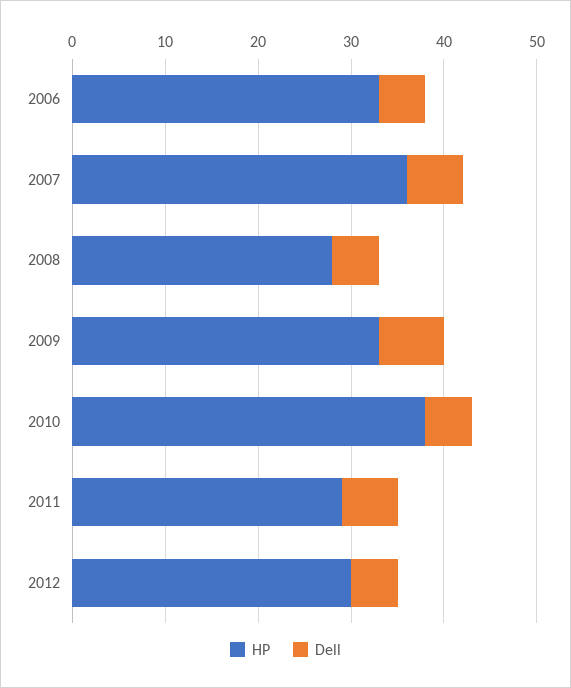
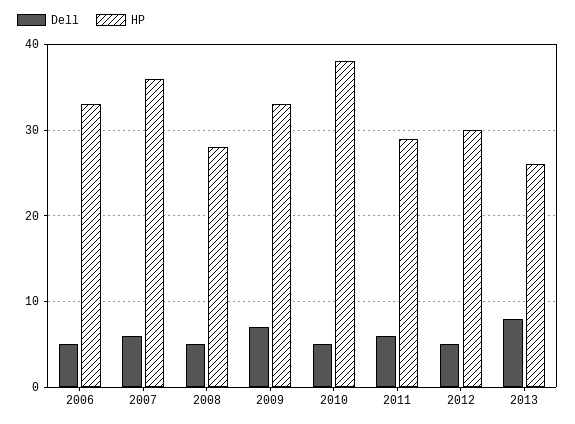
Dell, 2013: none -> 8
HP, 2013: none -> 26

